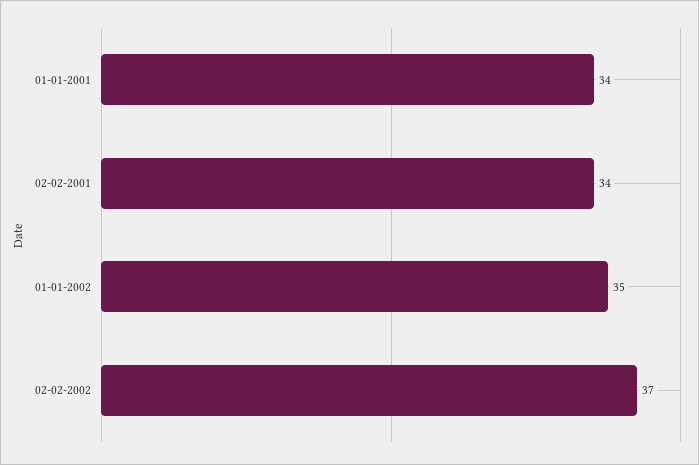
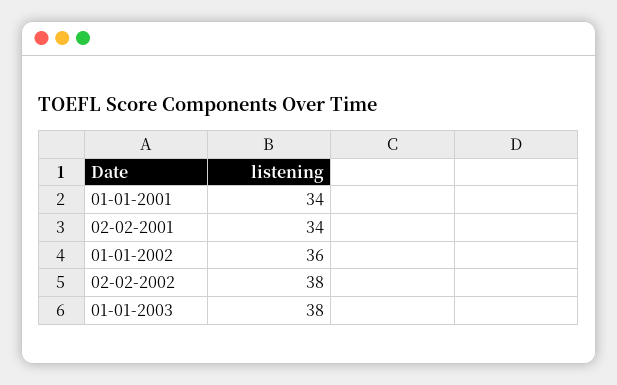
01-01-2002: 35 -> 36
02-02-2002: 37 -> 38
01-01-2003: none -> 38

